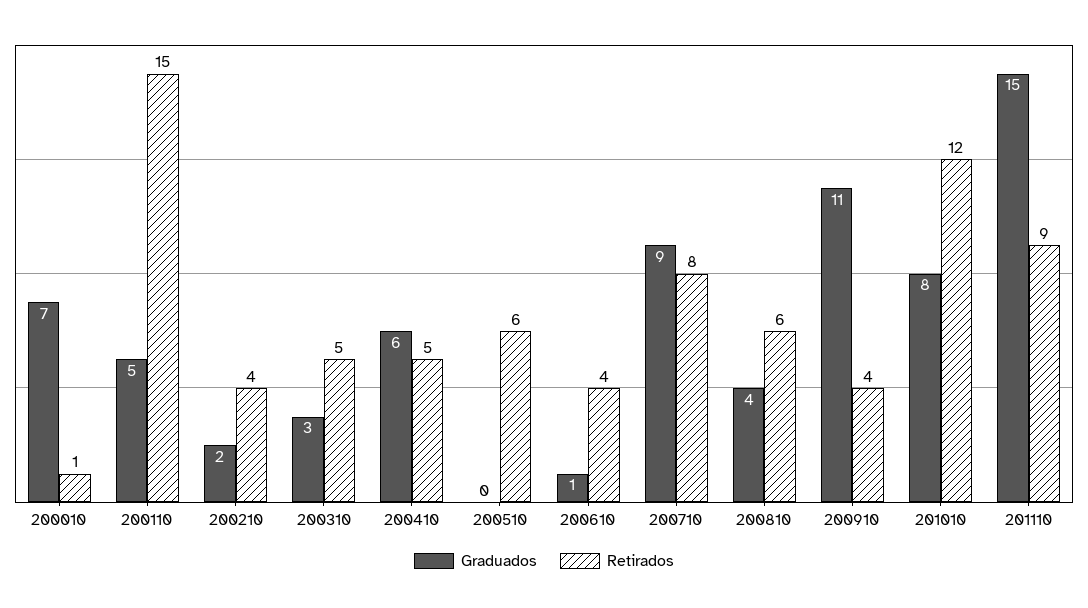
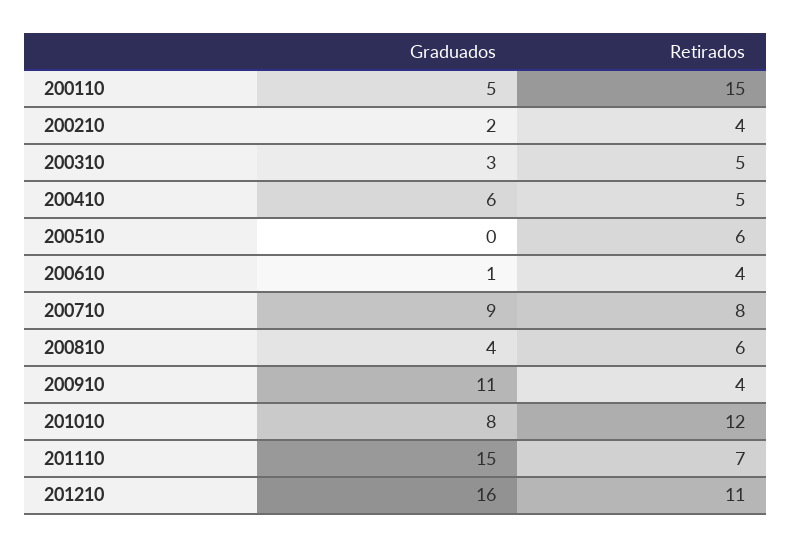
Graduados, 200010: 7 -> none
Retirados, 200010: 1 -> none
Retirados, 201110: 9 -> 7
Graduados, 201210: none -> 16
Retirados, 201210: none -> 11

